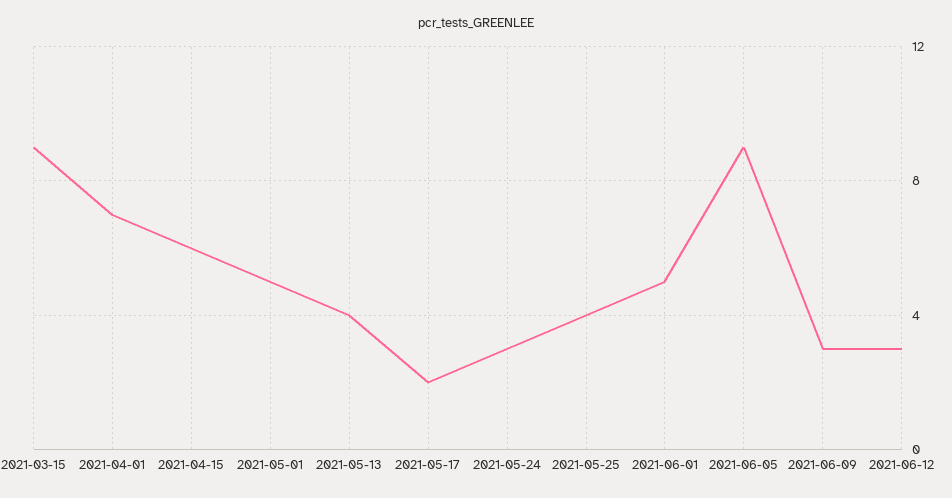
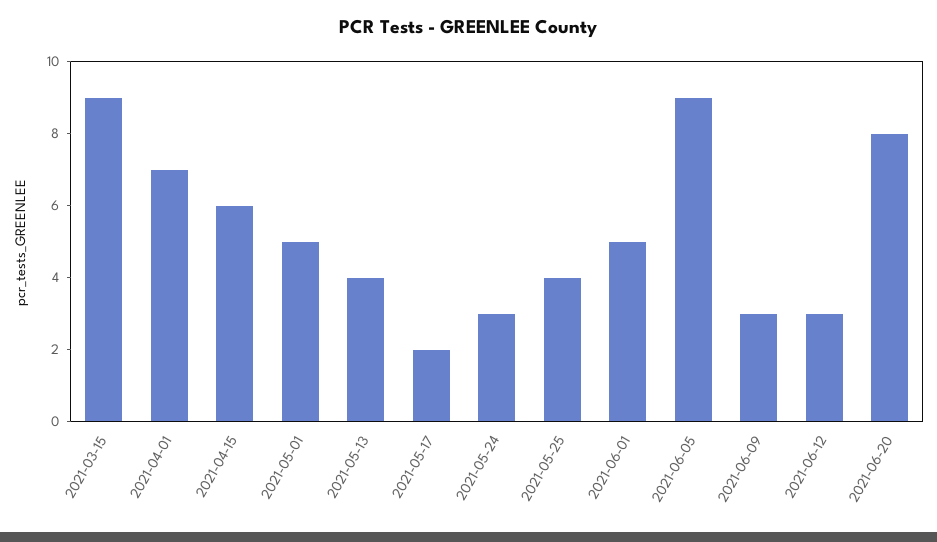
2021-06-20: none -> 8

